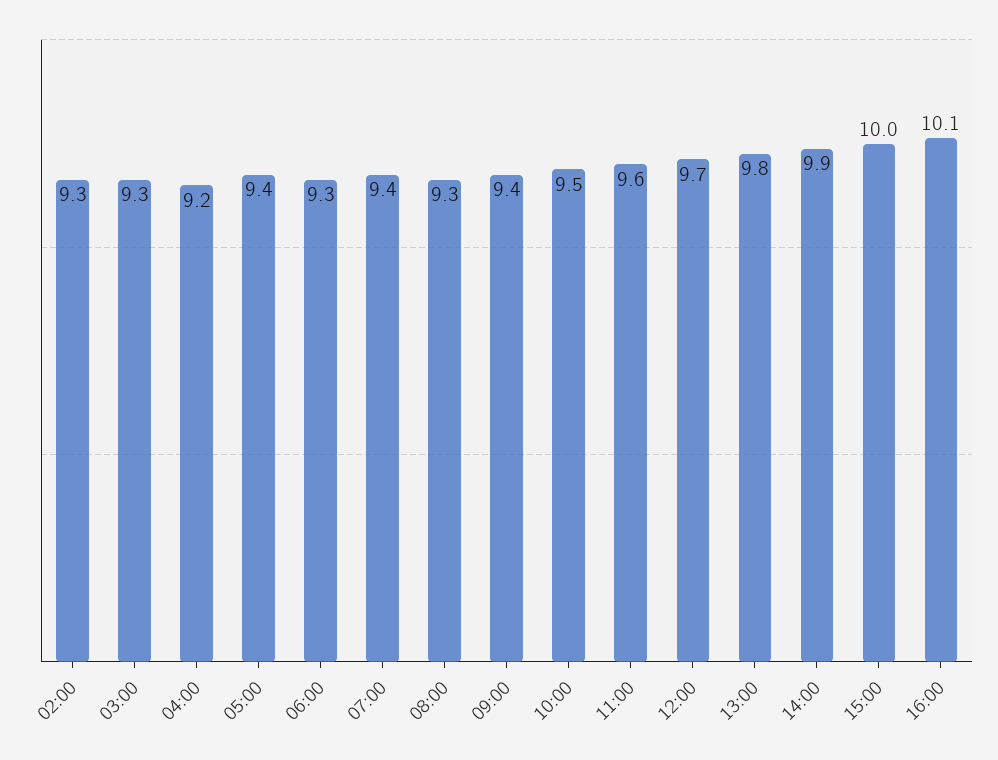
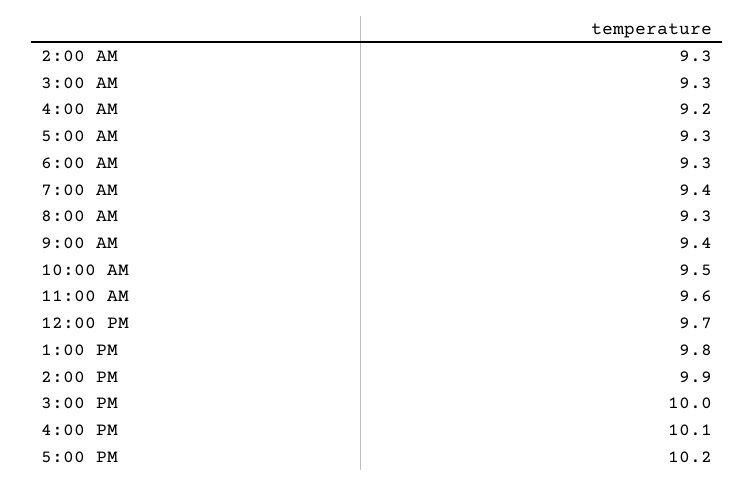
05:00: 9.4 -> 9.3
5:00 PM: none -> 10.2

